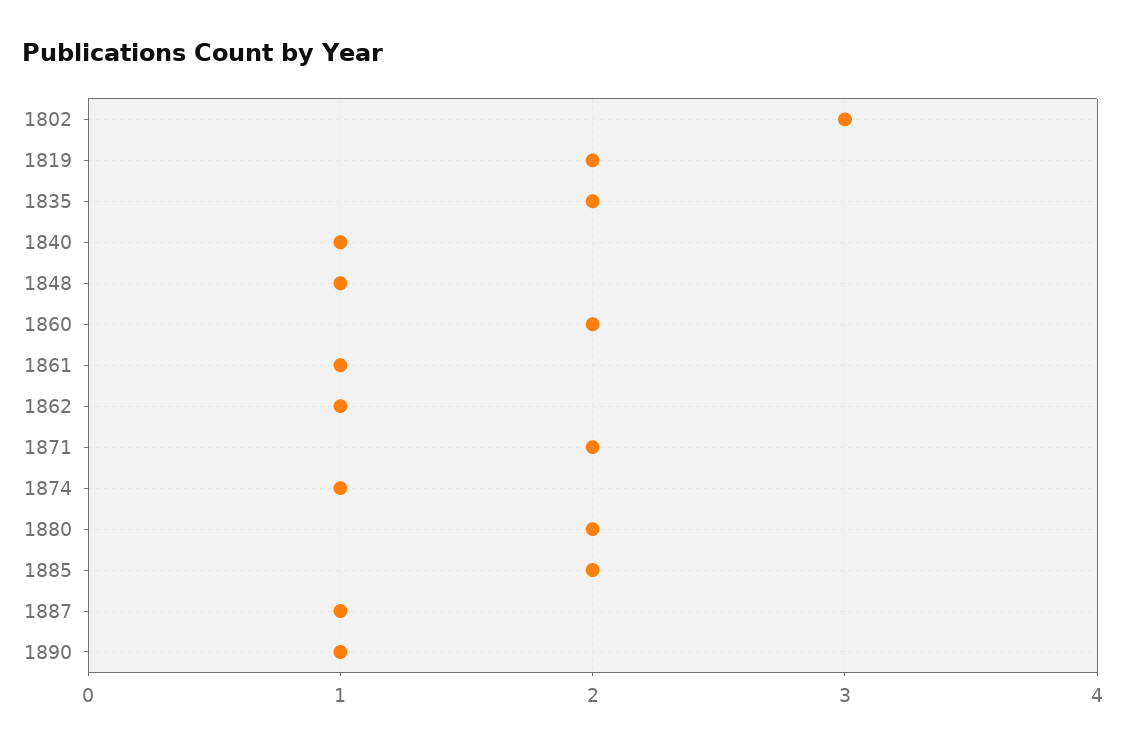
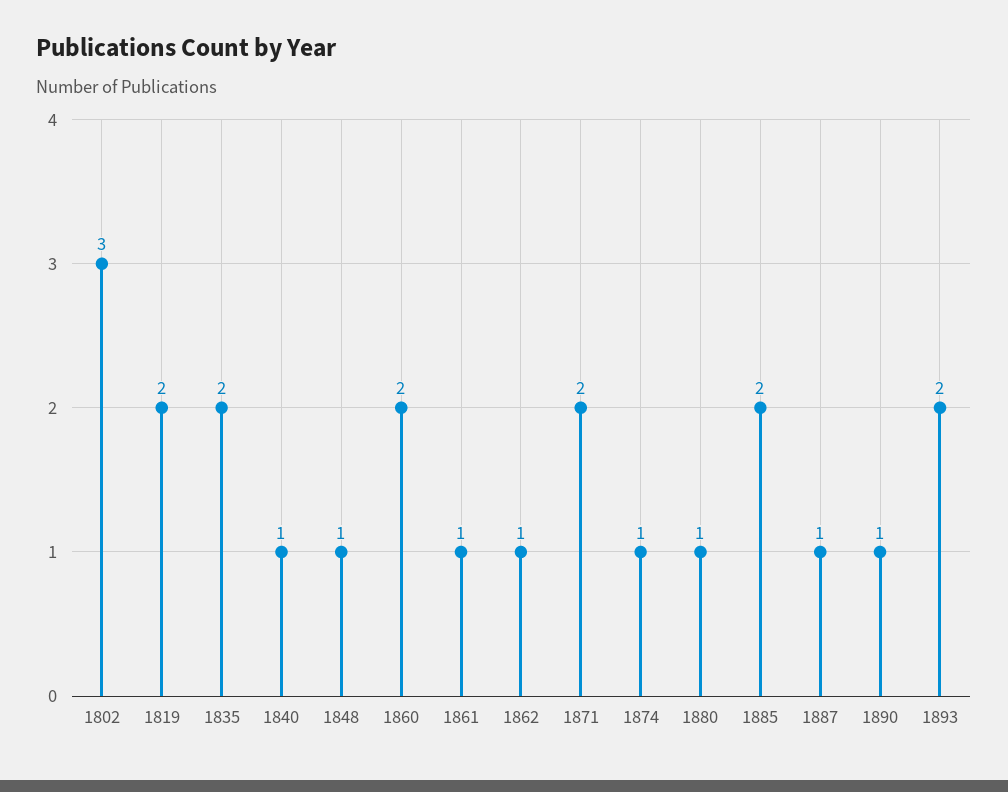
1880: 2 -> 1
1893: none -> 2

